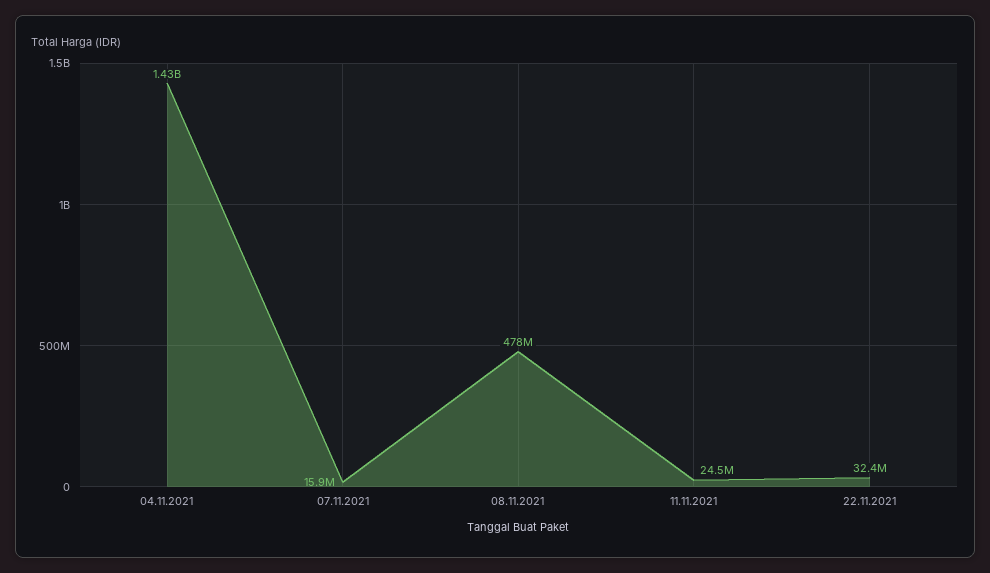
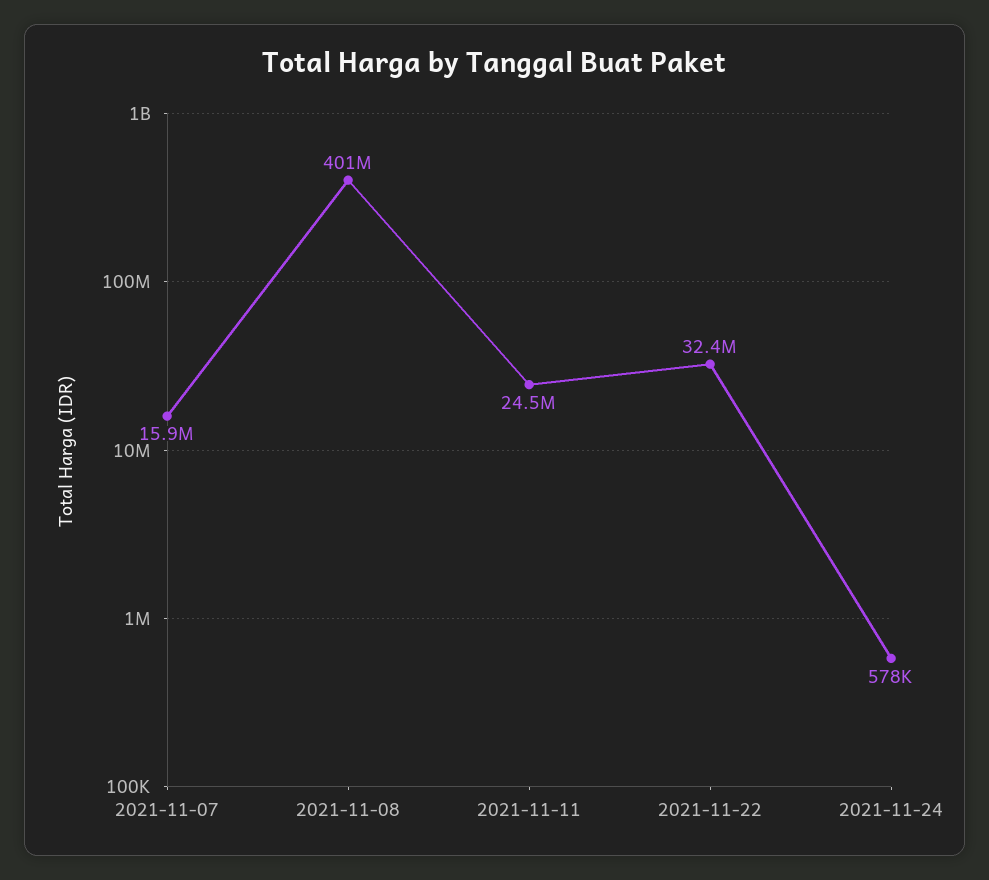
04.11.2021: 1430000000 -> none
08.11.2021: 478000000 -> 401000000
2021-11-24: none -> 578000

